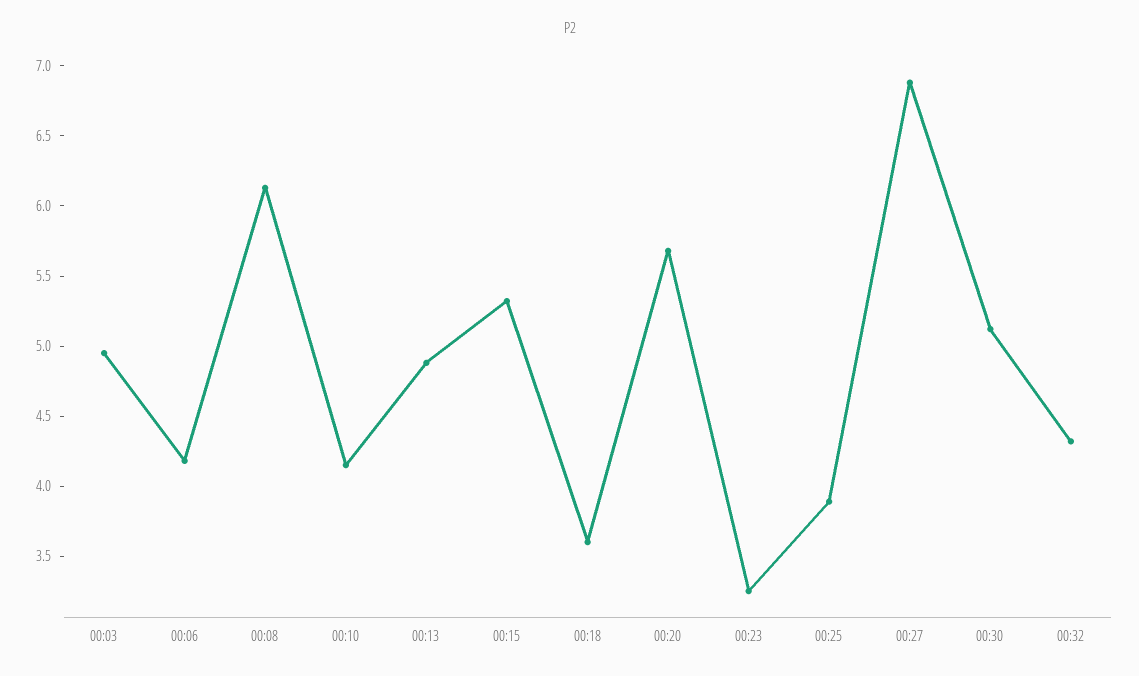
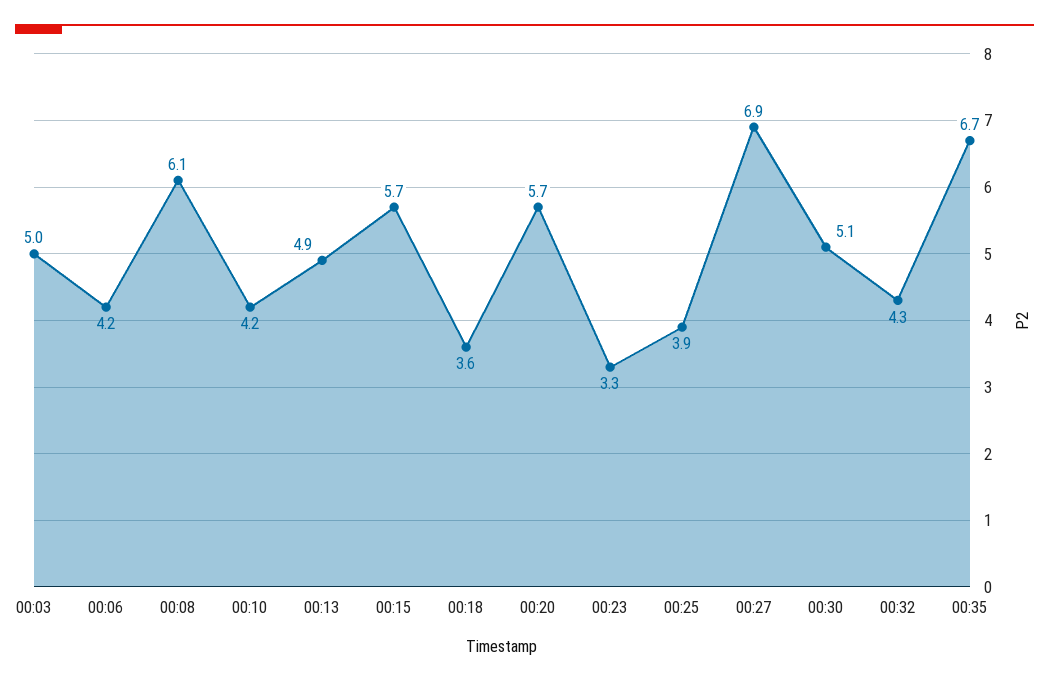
00:15: 5.3 -> 5.7
00:35: none -> 6.7

